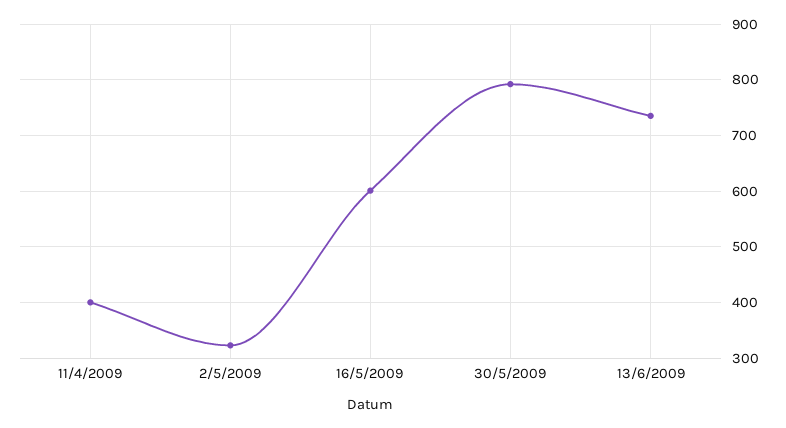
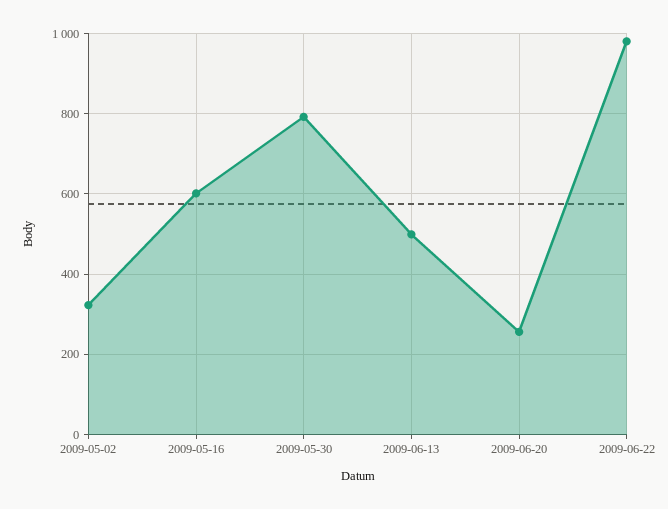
11/4/2009: 400 -> none
13/6/2009: 740 -> 500
2009-06-20: none -> 260
2009-06-22: none -> 980

